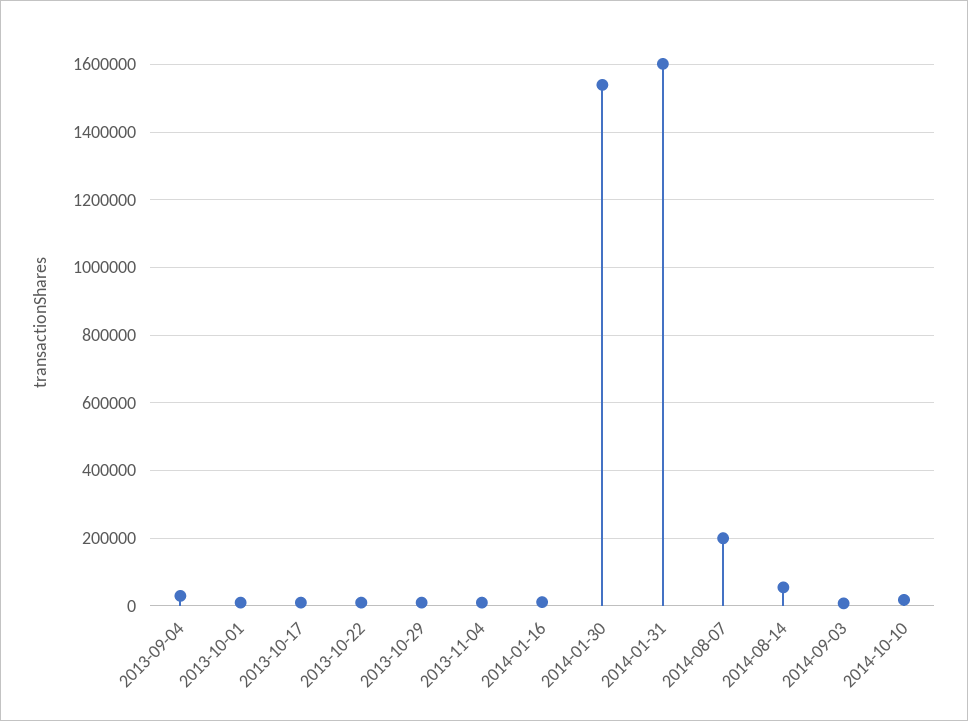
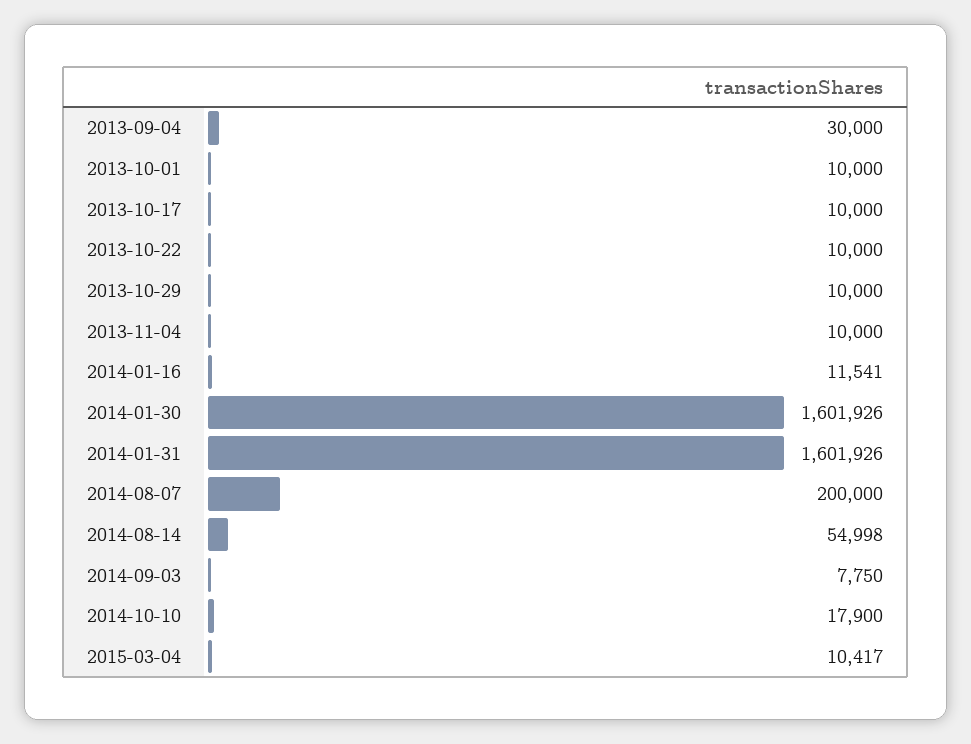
2014-01-30: 1540000 -> 1601926
2015-03-04: none -> 10417

